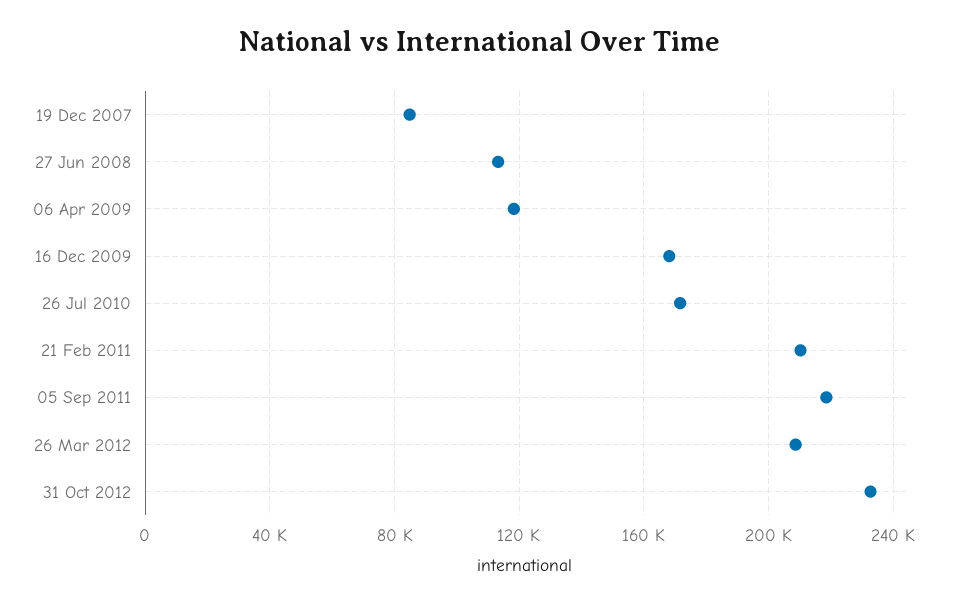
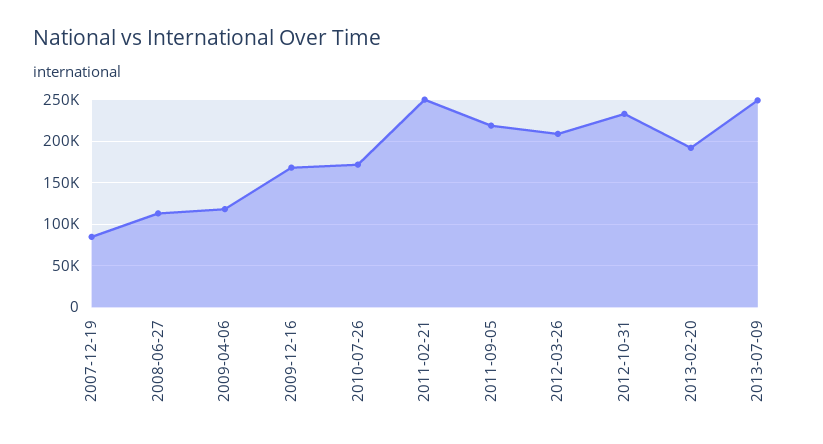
21 Feb 2011: 210000 -> 250000
2013-02-20: none -> 190000
2013-07-09: none -> 250000

